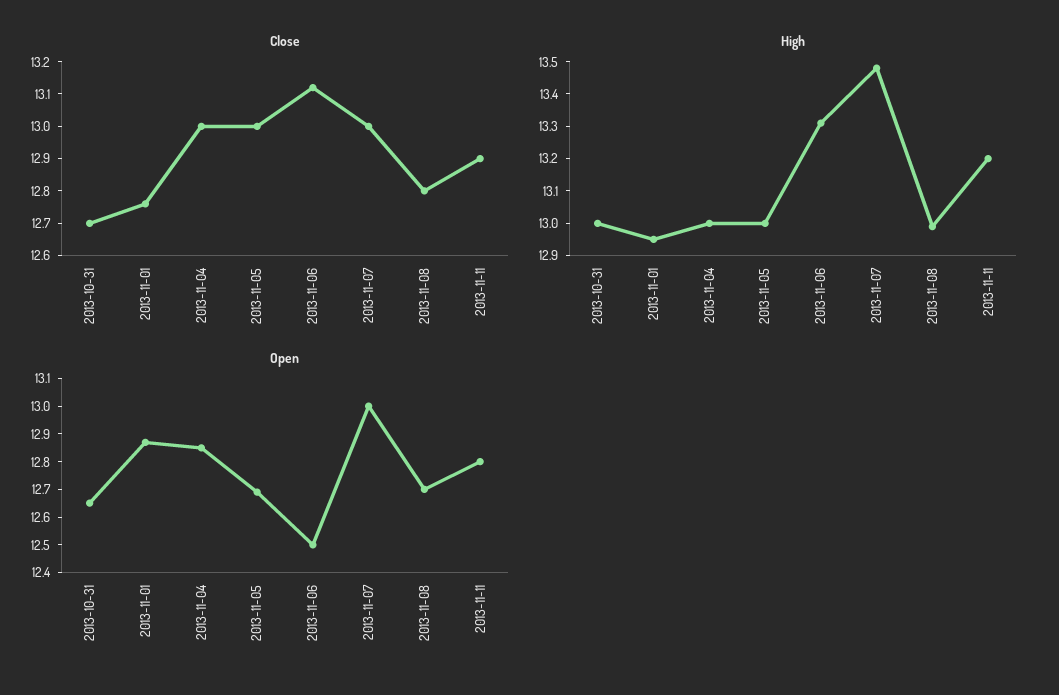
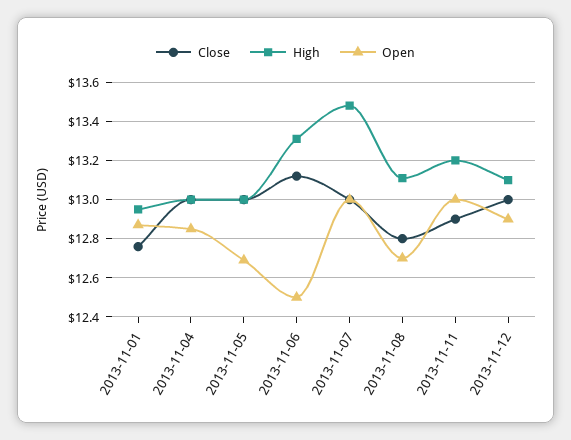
Close, 2013-10-31: 12.7 -> none
High, 2013-10-31: 13 -> none
High, 2013-11-08: 13 -> 13.1
Open, 2013-10-31: 12.65 -> none
Open, 2013-11-11: 12.8 -> 13
Close, 2013-11-12: none -> 13
High, 2013-11-12: none -> 13.1
Open, 2013-11-12: none -> 12.9

